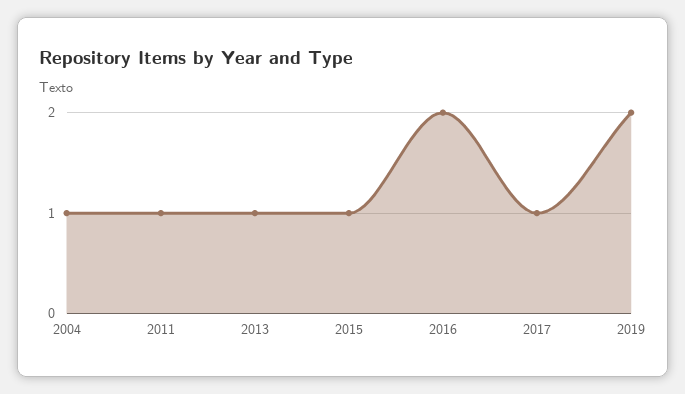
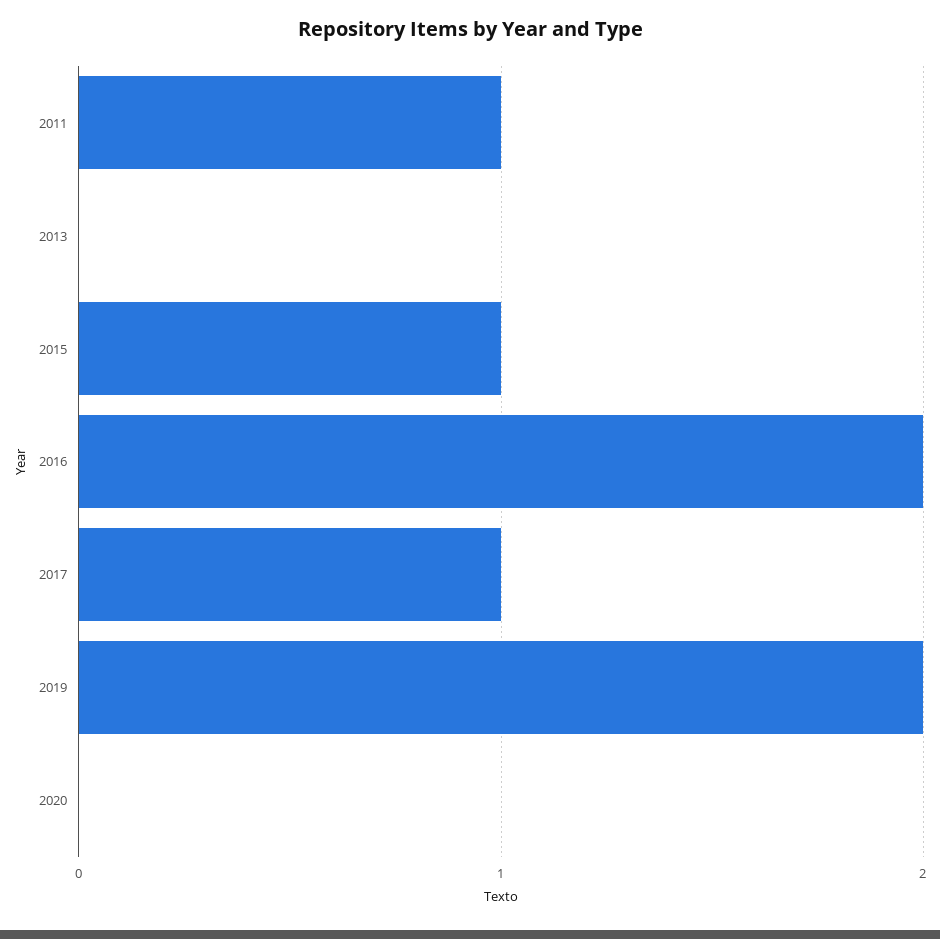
2004: 1 -> none
2013: 1 -> 0
2020: none -> 0

